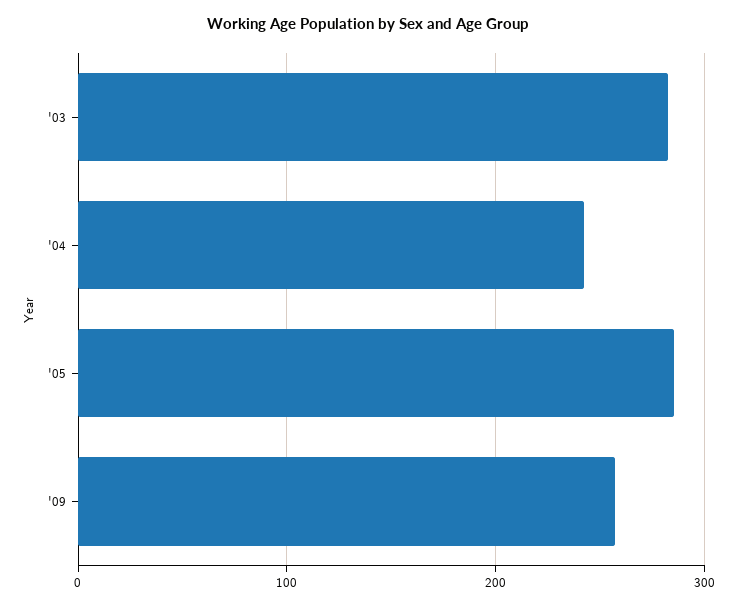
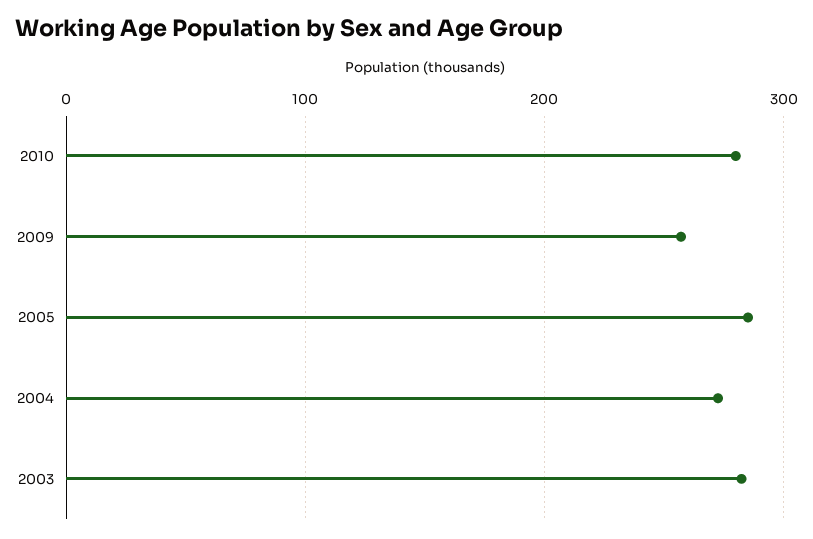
'04: 240 -> 270
2010: none -> 280

